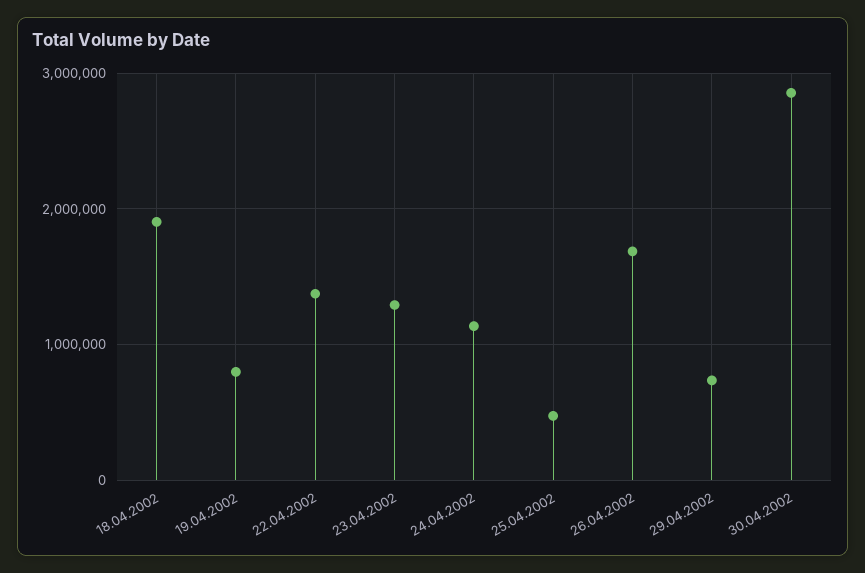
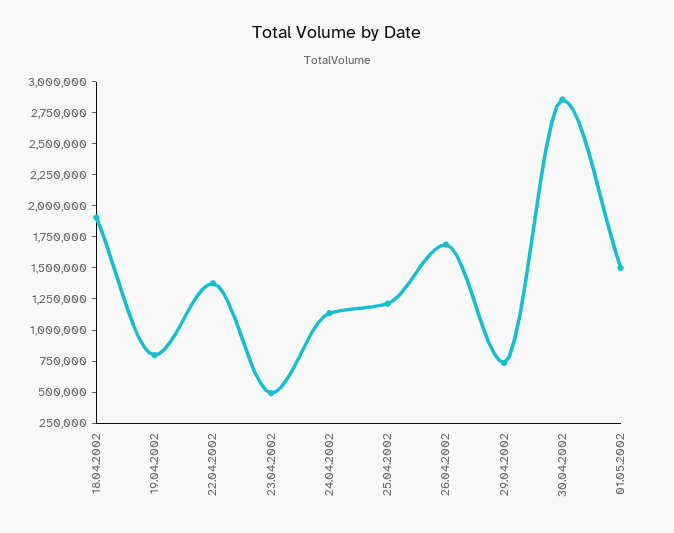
23.04.2002: 1300000 -> 500000
25.04.2002: 500000 -> 1250000
01.05.2002: none -> 1500000

